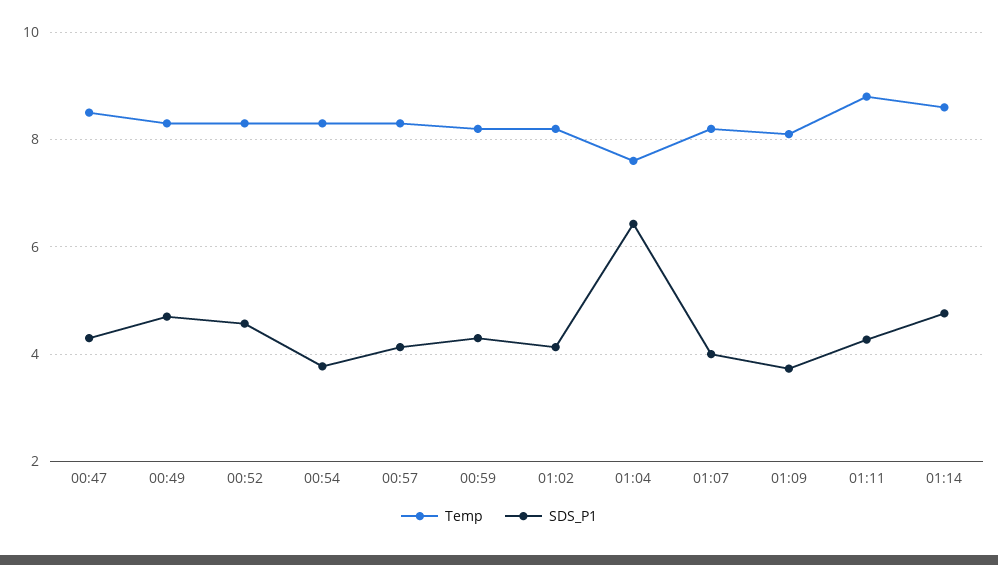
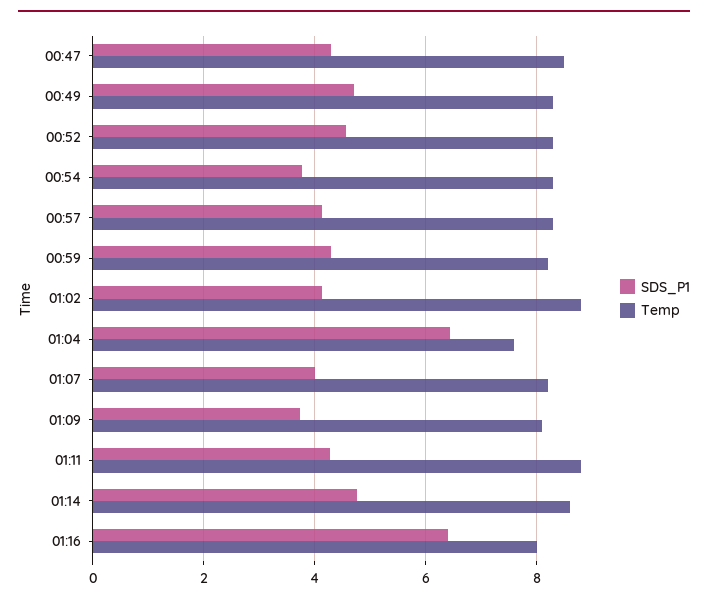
Temp, 01:02: 8.2 -> 8.8
SDS_P1, 01:16: none -> 6.4
Temp, 01:16: none -> 8

